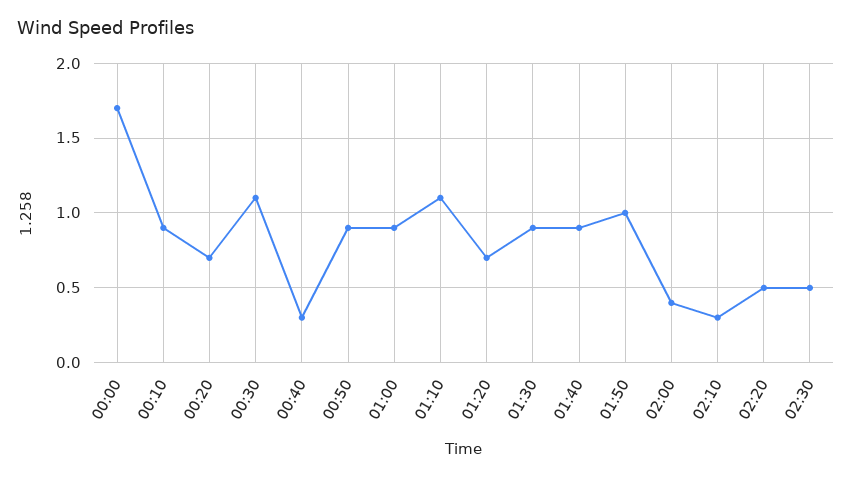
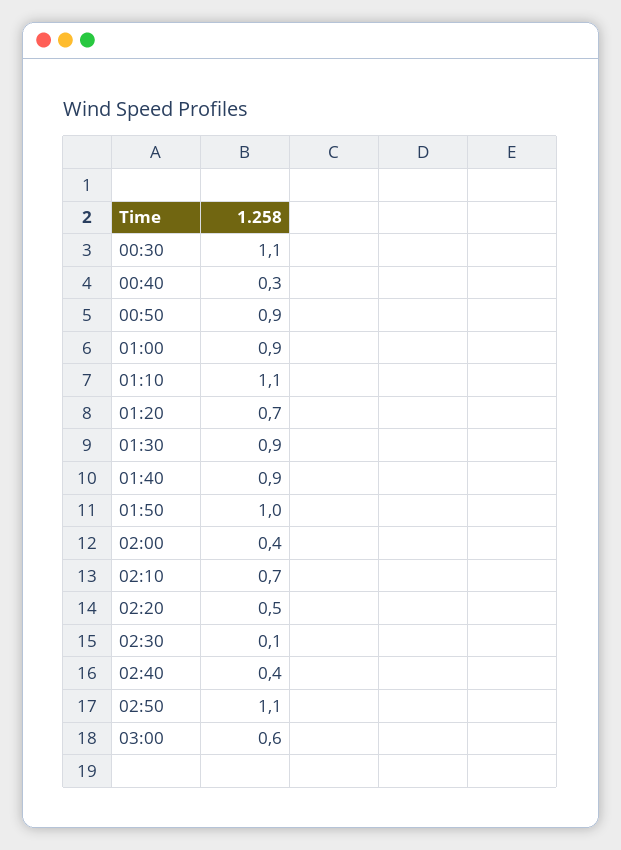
00:00: 1.7 -> none
00:10: 0.9 -> none
00:20: 0.7 -> none
02:10: 0.3 -> 0.7
02:30: 0.5 -> 0.1
02:40: none -> 0.4
02:50: none -> 1.1
03:00: none -> 0.6

